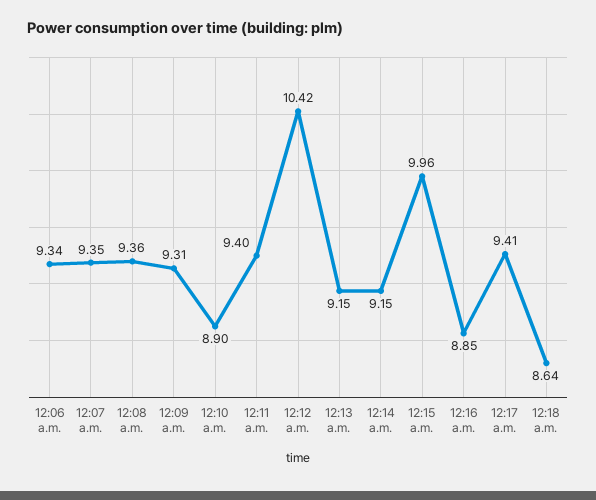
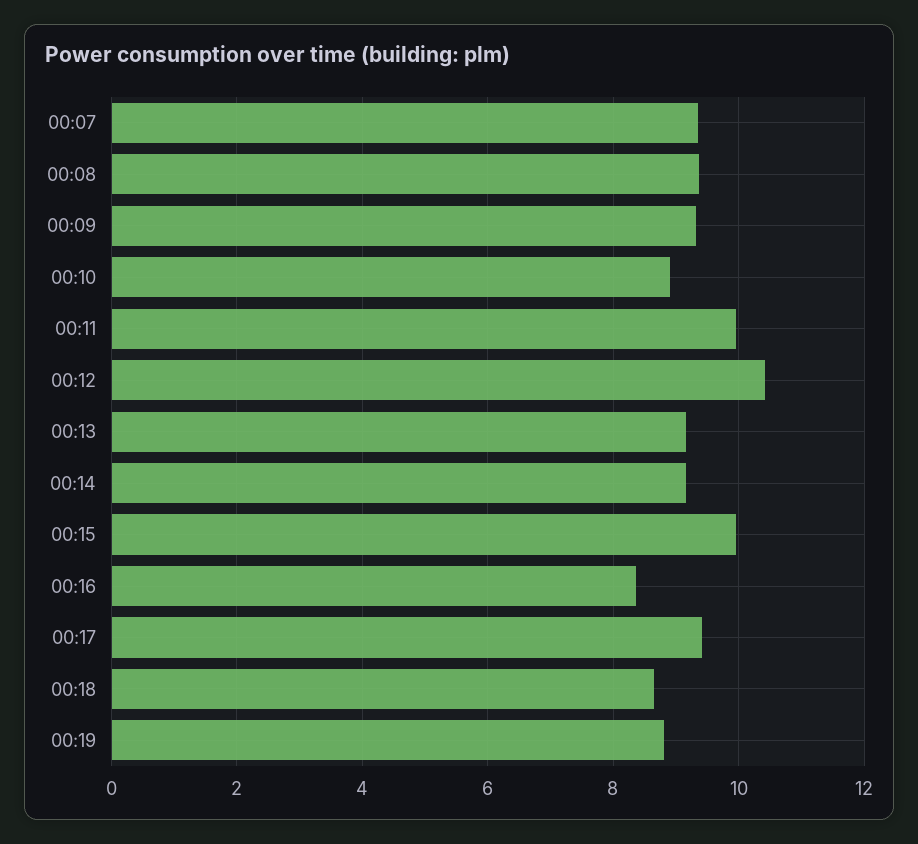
12:06 a.m.: 9.34 -> none
12:11 a.m.: 9.4 -> 10
12:16 a.m.: 8.85 -> 8.4
00:19: none -> 8.8

